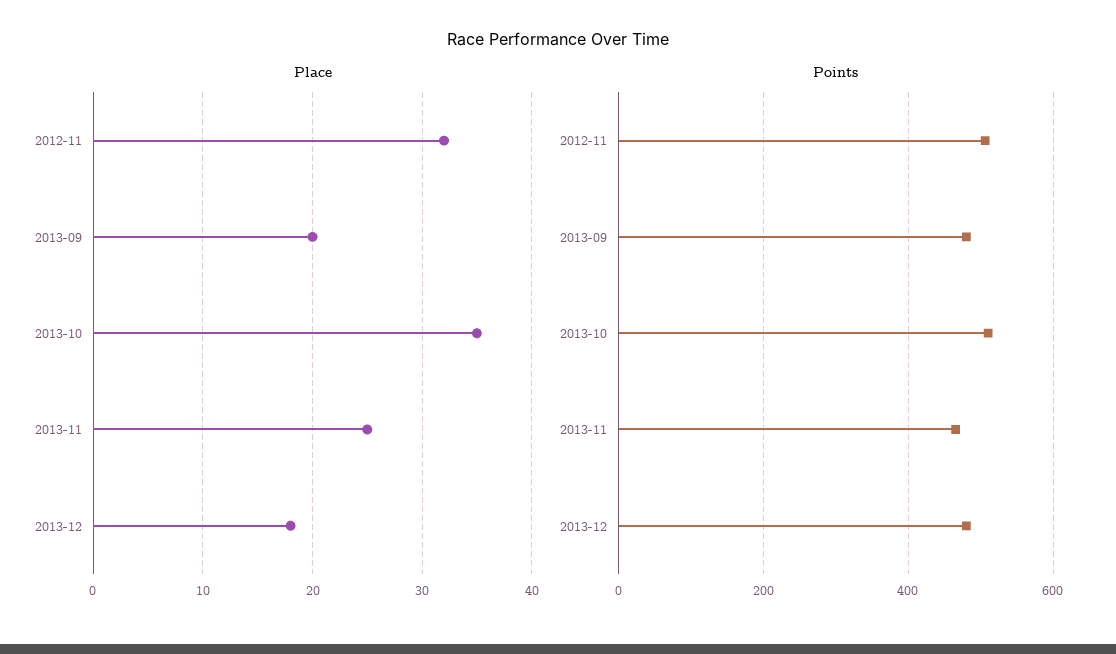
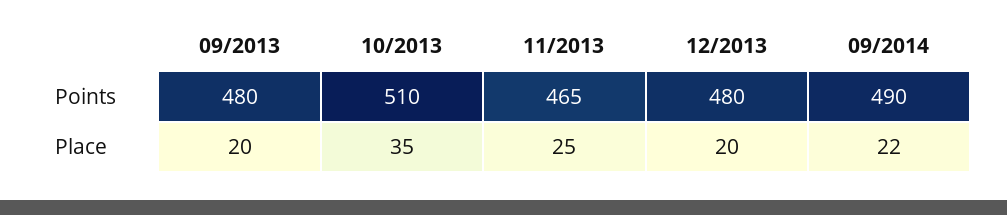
Place, 2012-11: 32 -> none
Place, 2013-12: 18 -> 20
Points, 2012-11: 500 -> none
Points, 09/2014: none -> 490
Place, 09/2014: none -> 22

